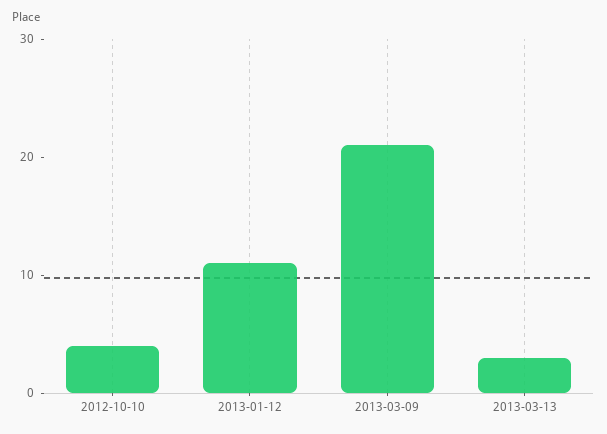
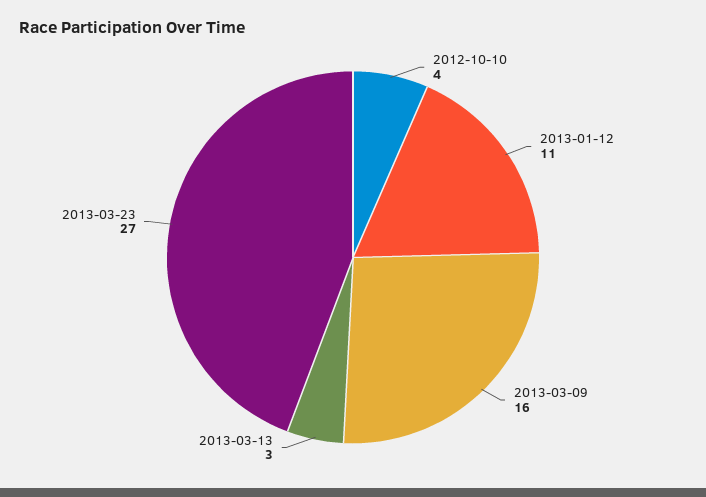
2013-03-09: 21 -> 16
2013-03-23: none -> 27

